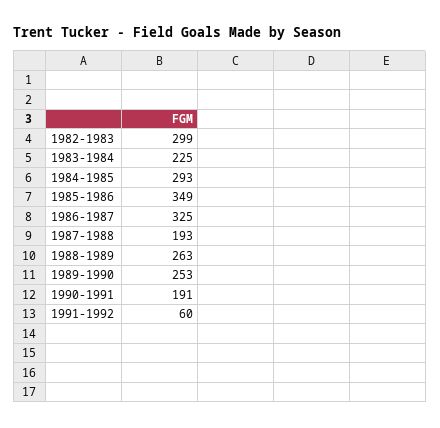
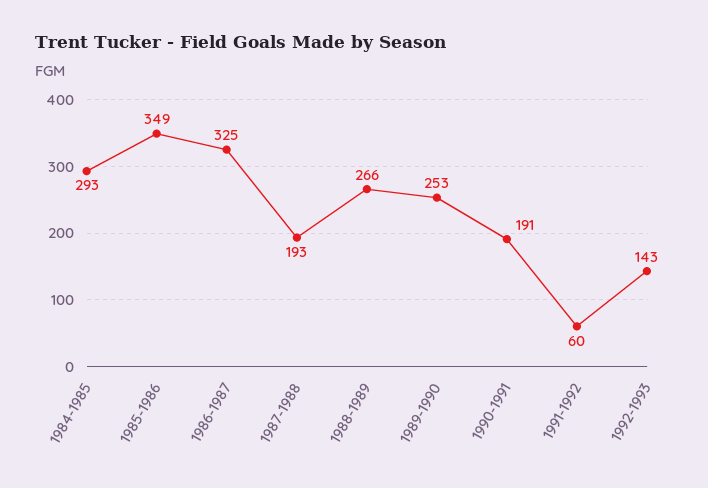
1982-1983: 299 -> none
1983-1984: 225 -> none
1988-1989: 263 -> 266
1992-1993: none -> 143

